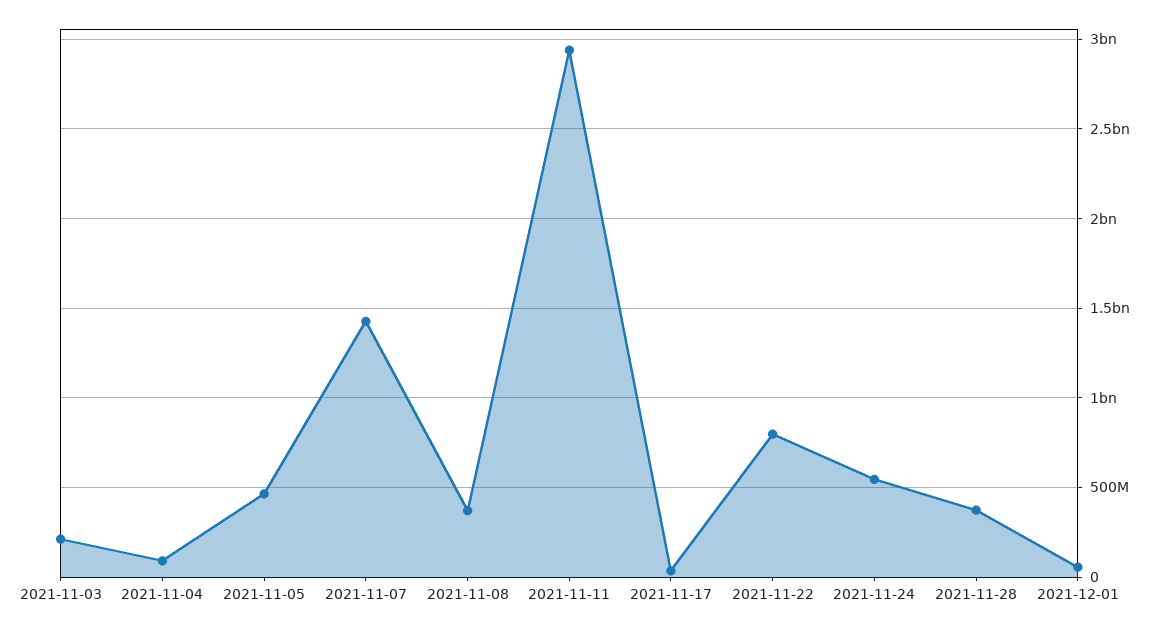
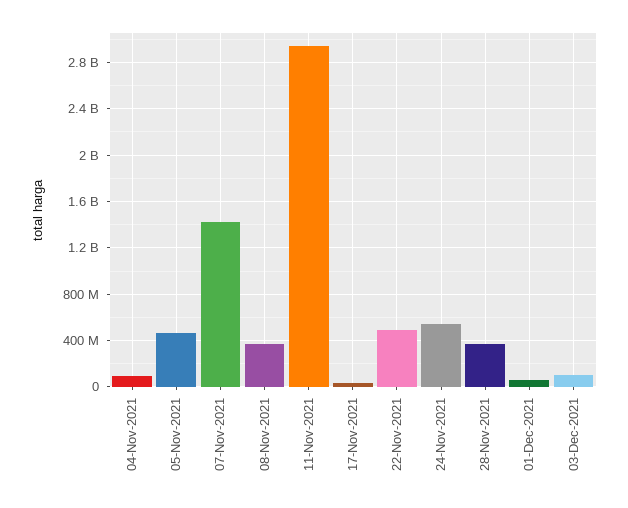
2021-11-03: 200000000 -> none
2021-11-22: 800000000 -> 500000000
03-Dec-2021: none -> 100000000

